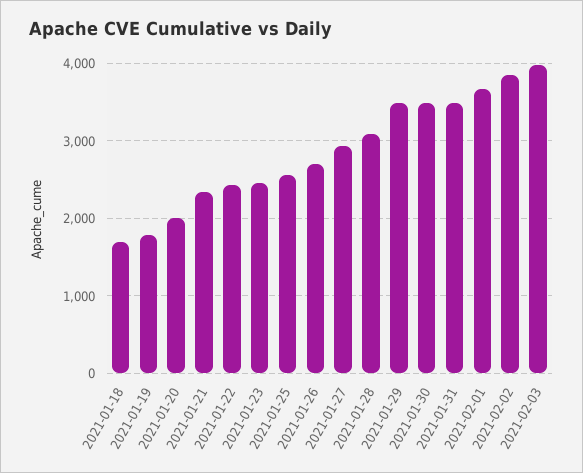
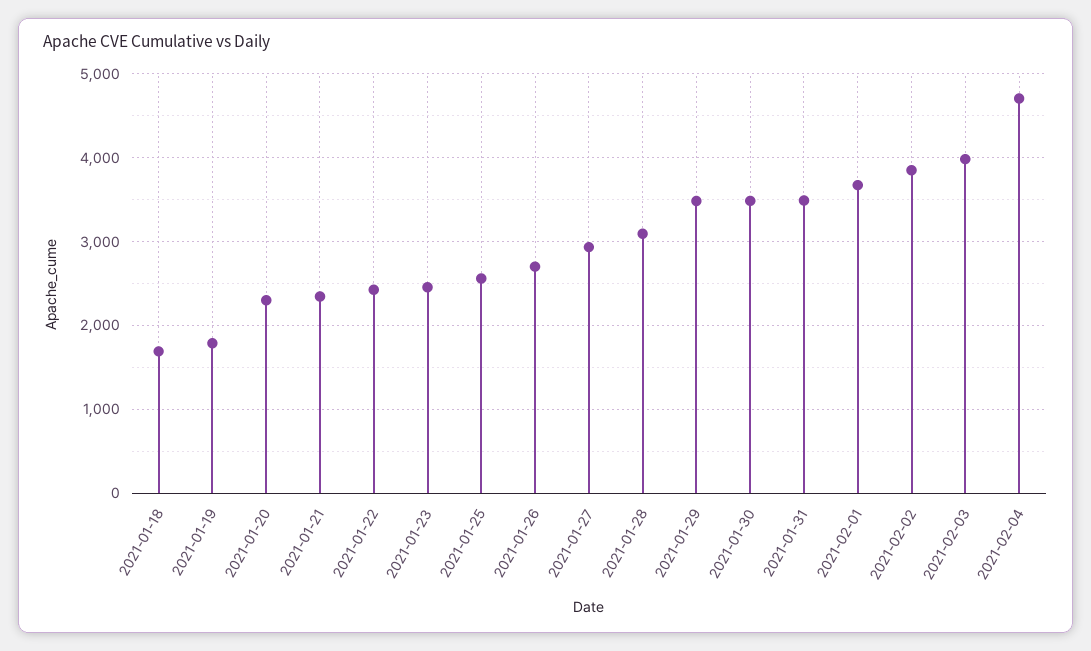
2021-01-20: 2000 -> 2300
2021-02-04: none -> 4700

